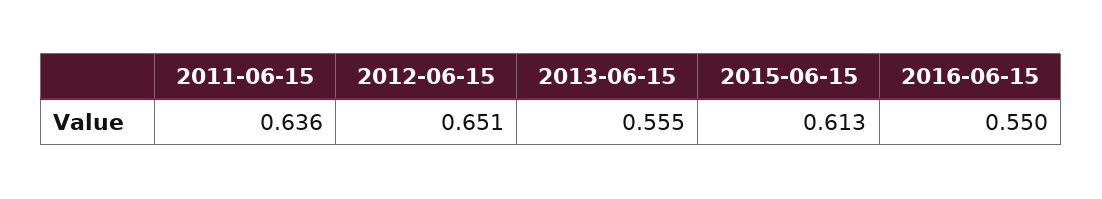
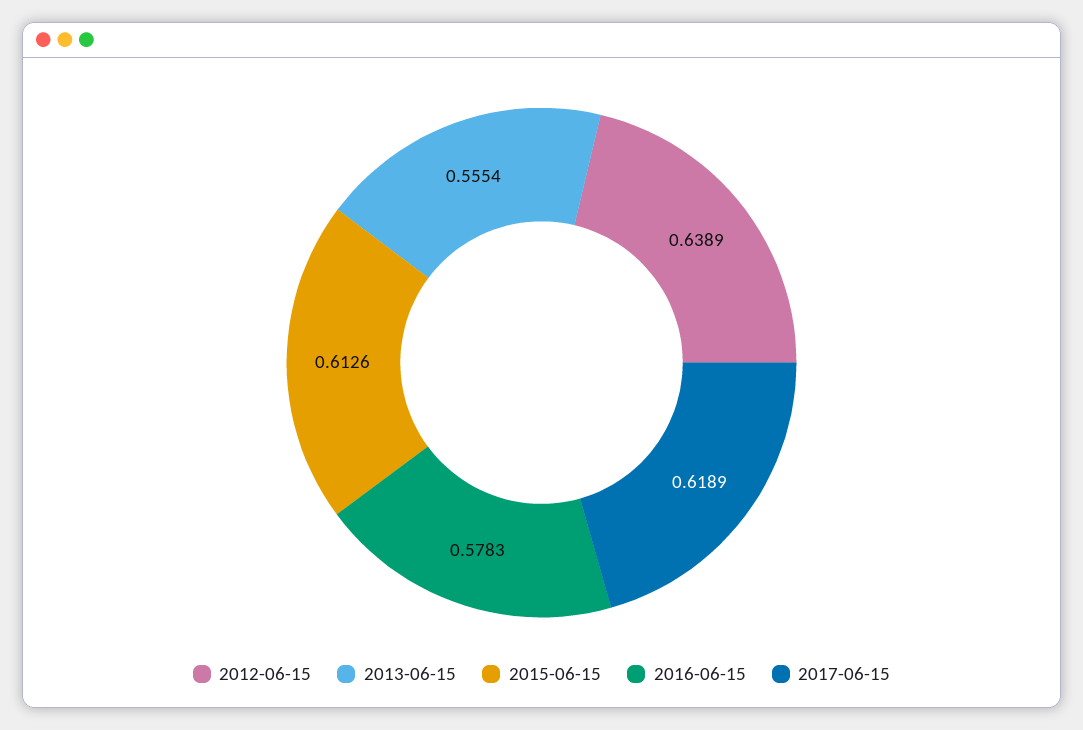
2011-06-15: 0.636 -> none
2012-06-15: 0.651 -> 0.6389
2016-06-15: 0.55 -> 0.5783
2017-06-15: none -> 0.6189

